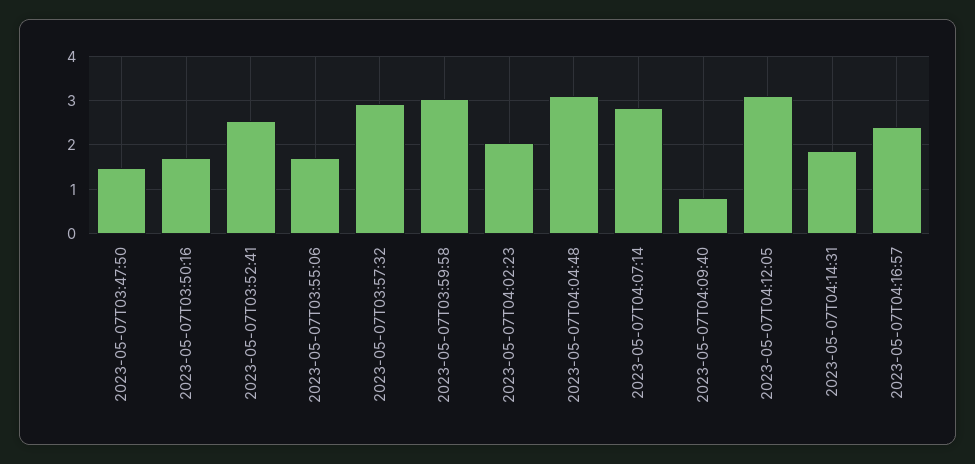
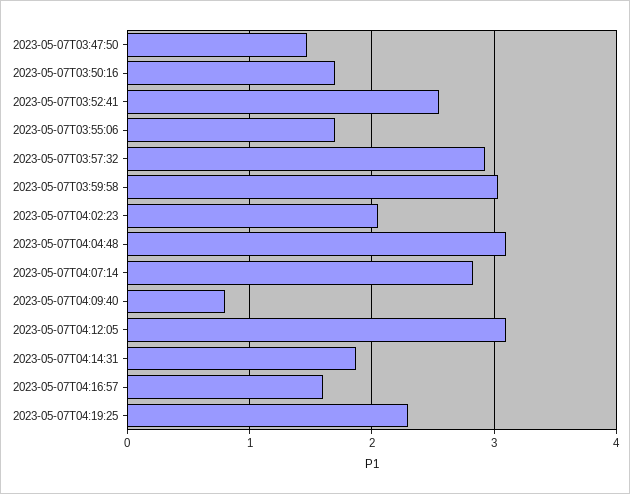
2023-05-07T04:16:57: 2.4 -> 1.6
2023-05-07T04:19:25: none -> 2.3

